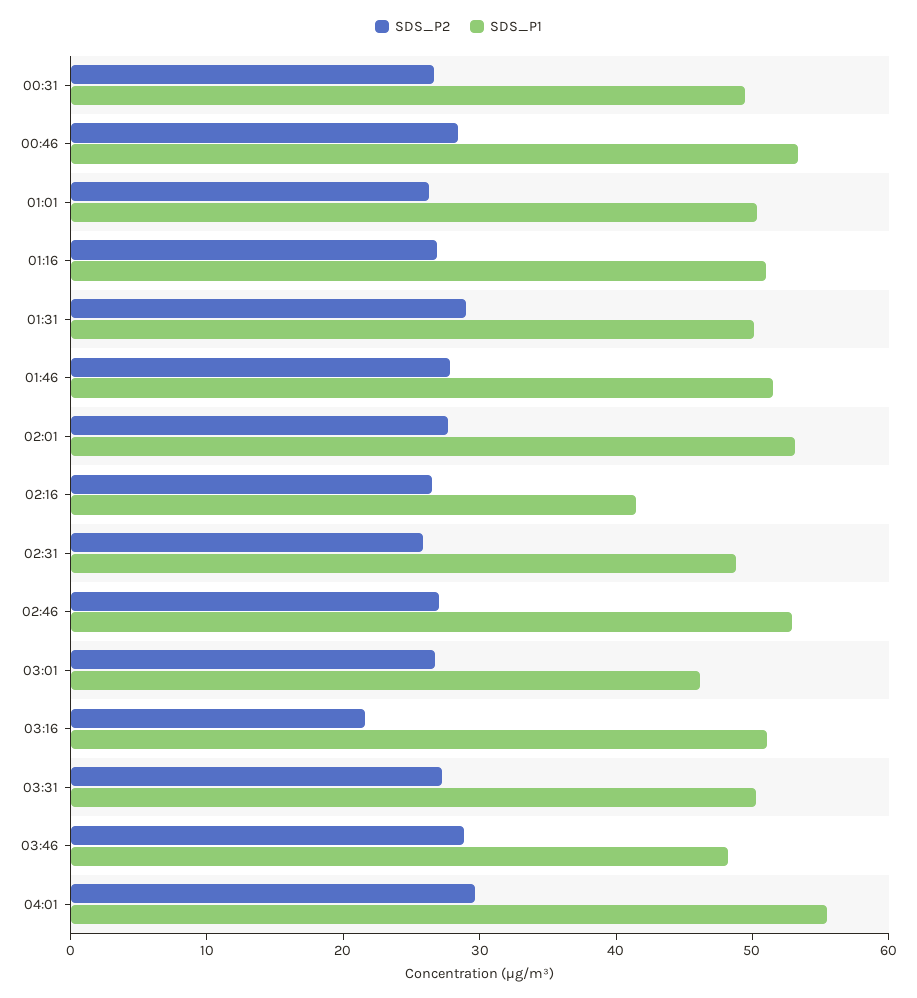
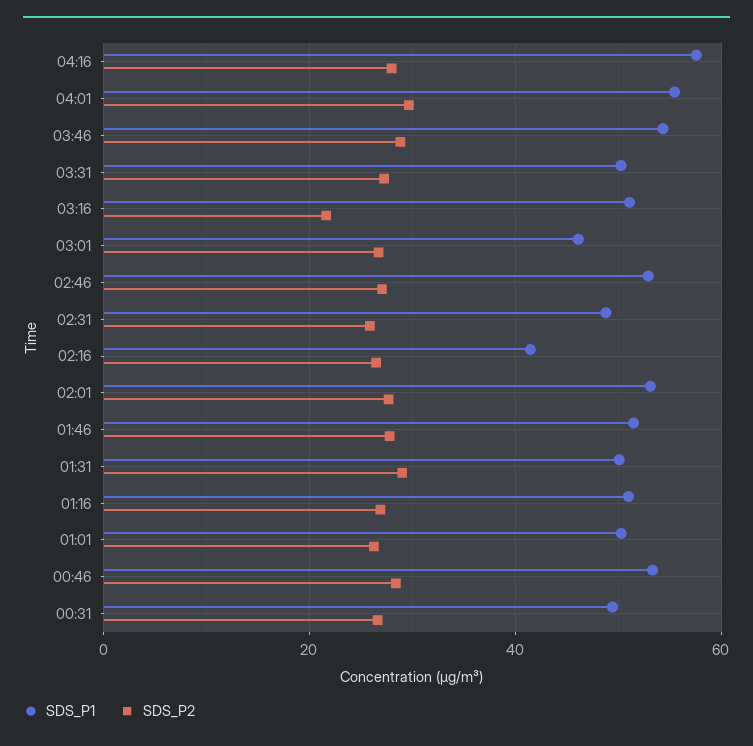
SDS_P1, 03:46: 48 -> 54
SDS_P1, 04:16: none -> 58
SDS_P2, 04:16: none -> 28

